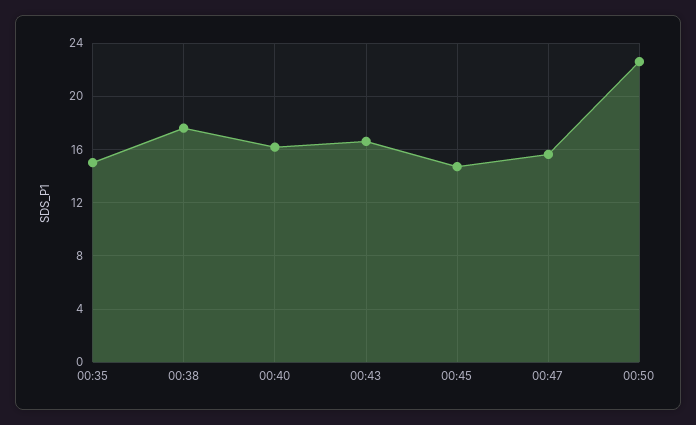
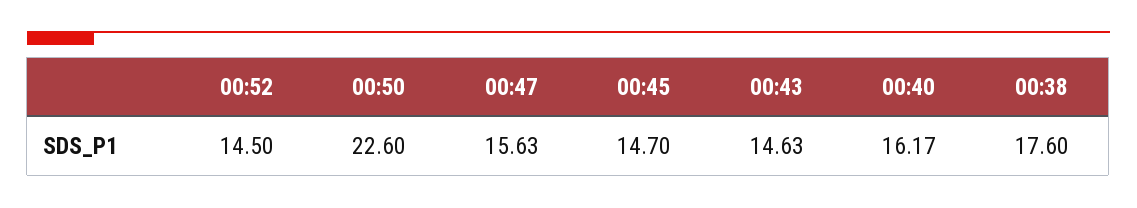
00:35: 15 -> none
00:43: 16.5 -> 14.63
00:52: none -> 14.5

